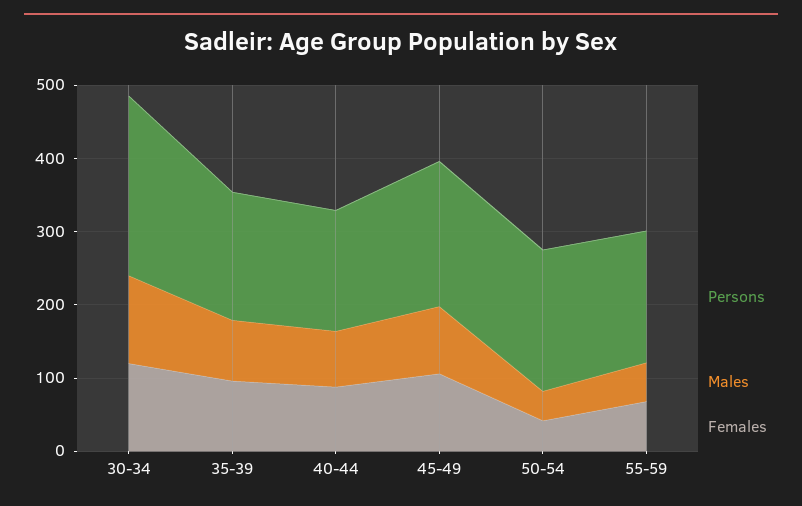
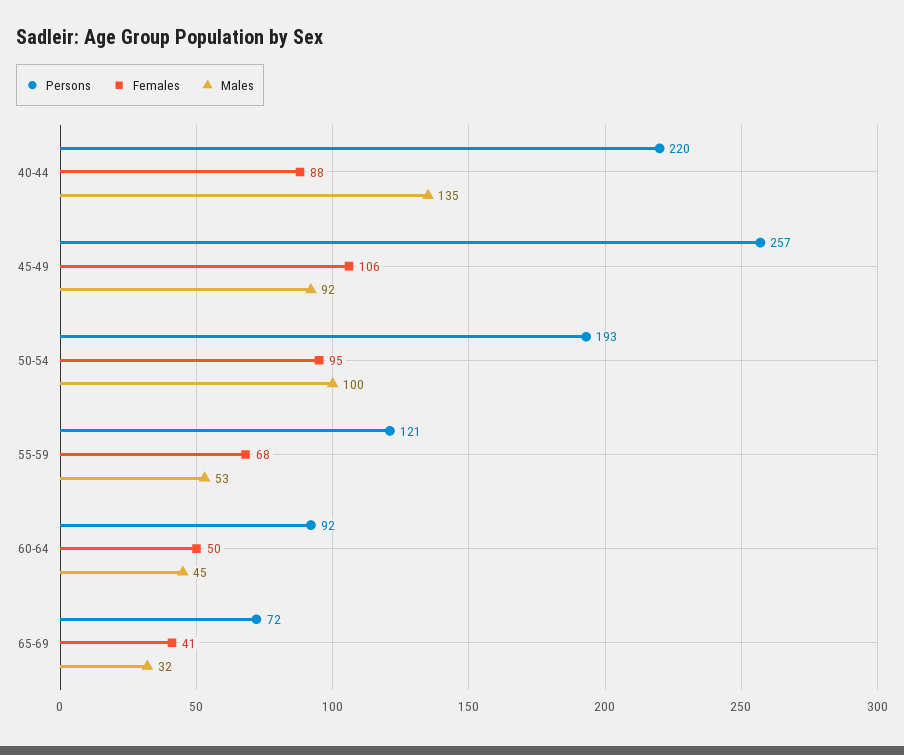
Persons, 30-34: 240 -> none
Males, 30-34: 120 -> none
Females, 30-34: 120 -> none
Persons, 35-39: 180 -> none
Males, 35-39: 80 -> none
Females, 35-39: 100 -> none
Persons, 40-44: 160 -> 220
Males, 40-44: 80 -> 135
Persons, 45-49: 200 -> 257
Males, 50-54: 40 -> 100
Females, 50-54: 40 -> 95
Persons, 55-59: 180 -> 121
Persons, 60-64: none -> 92
Females, 60-64: none -> 50
Males, 60-64: none -> 45
Persons, 65-69: none -> 72
Females, 65-69: none -> 41
Males, 65-69: none -> 32

